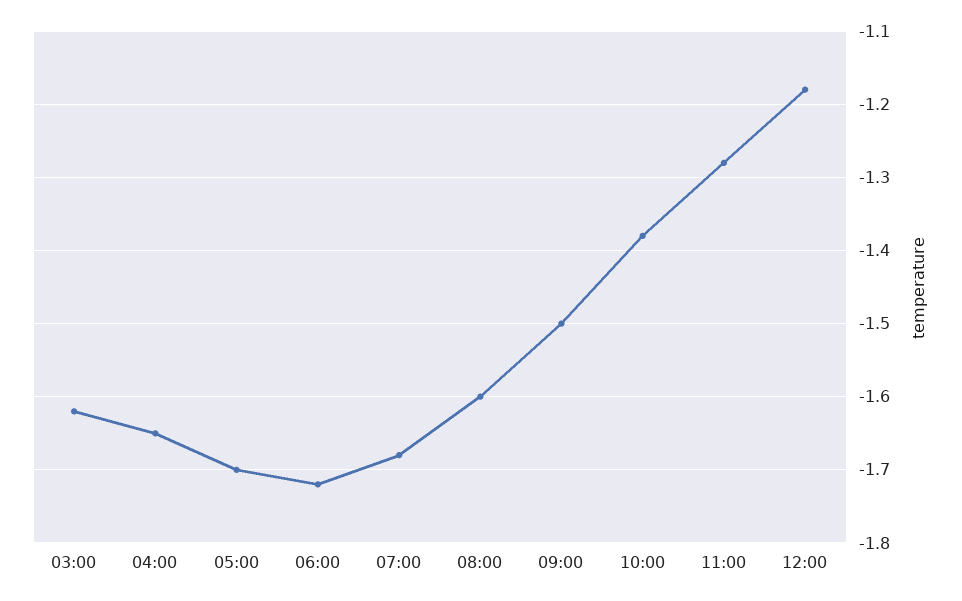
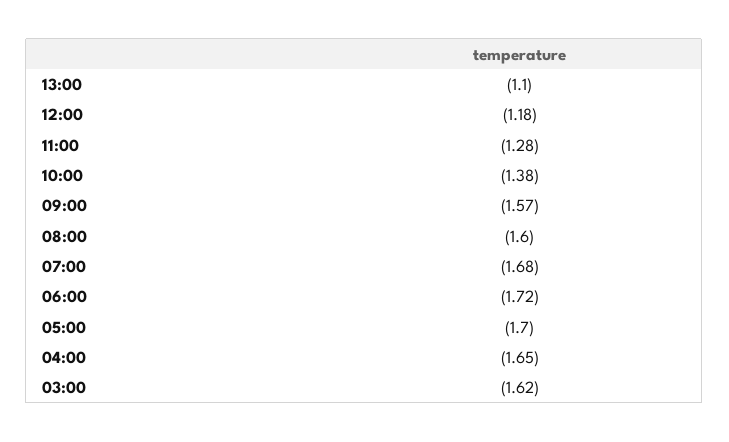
09:00: -1.5 -> -1.57
13:00: none -> -1.1

